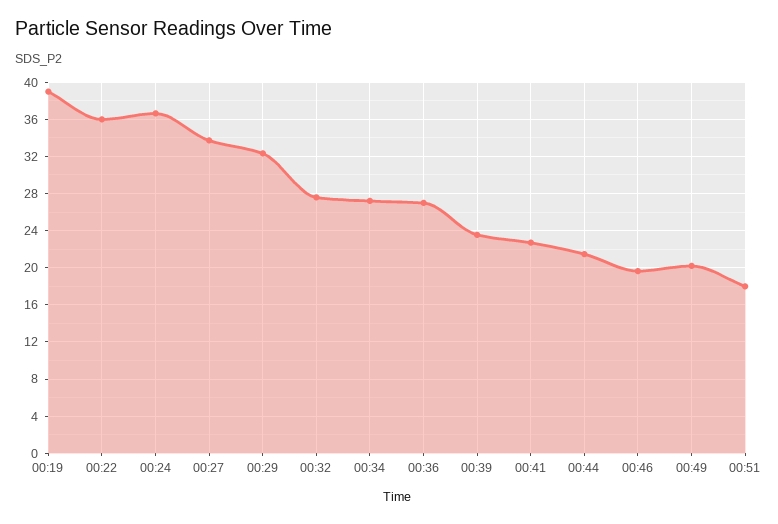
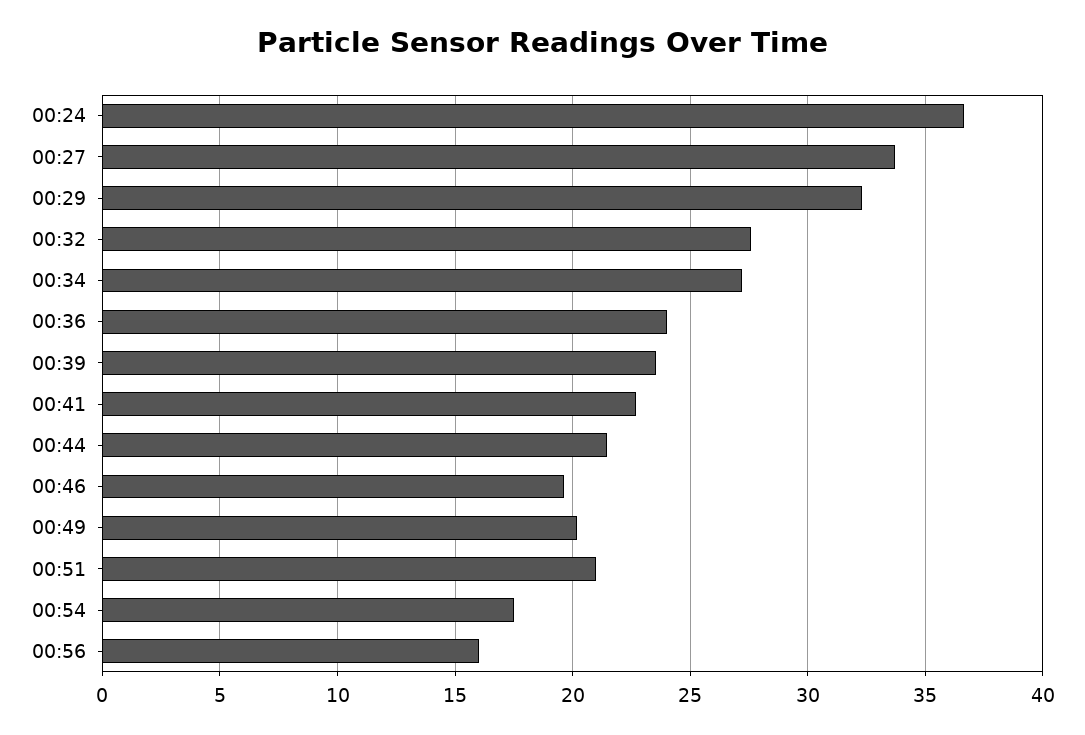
00:19: 39 -> none
00:22: 36 -> none
00:36: 27 -> 24
00:51: 18 -> 21
00:54: none -> 17.5
00:56: none -> 16

